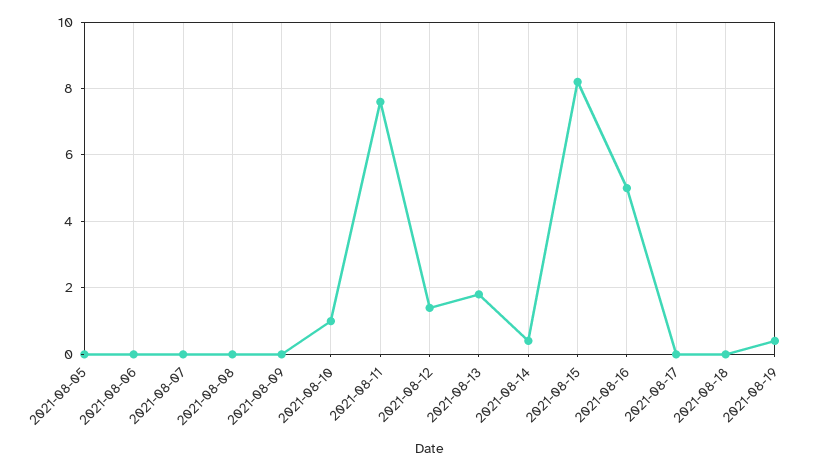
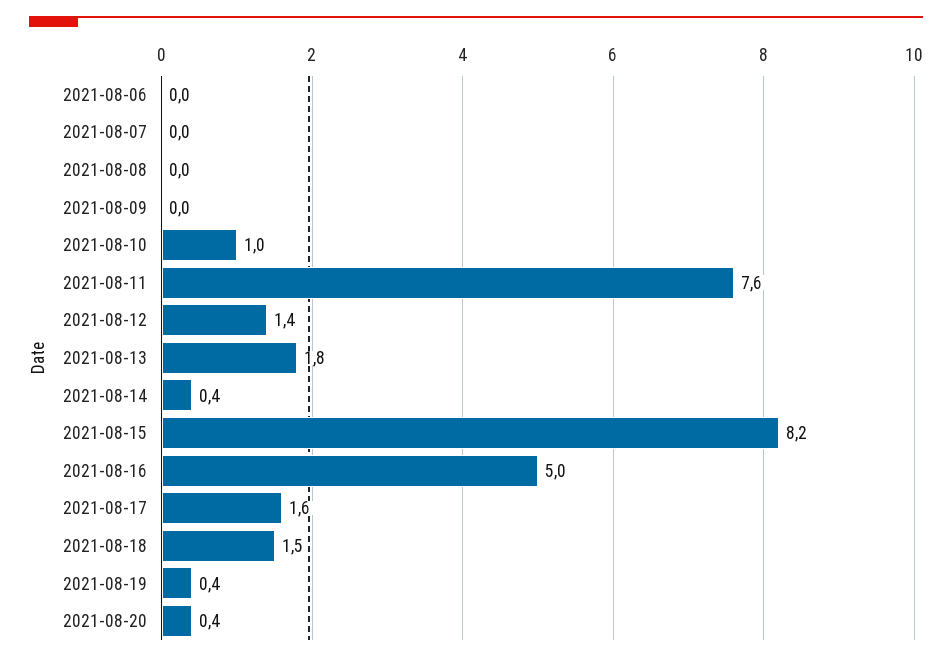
2021-08-05: 0 -> none
2021-08-17: 0 -> 1.6
2021-08-18: 0 -> 1.5
2021-08-20: none -> 0.4

